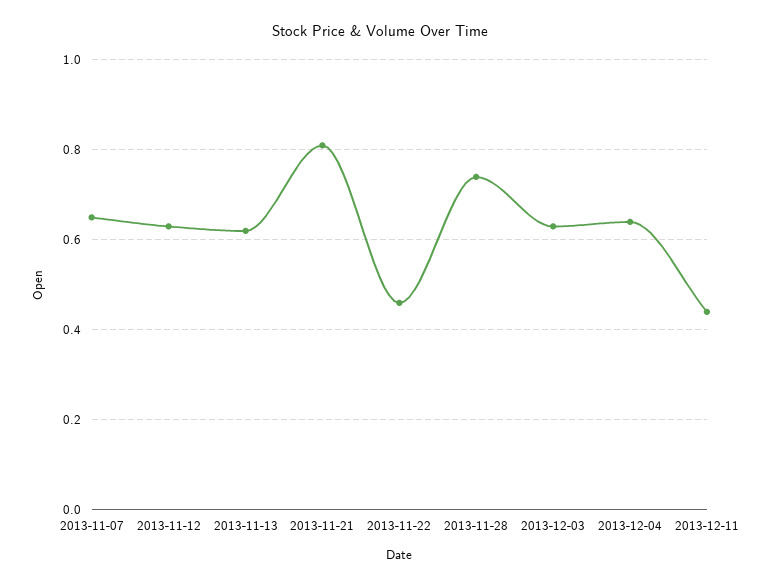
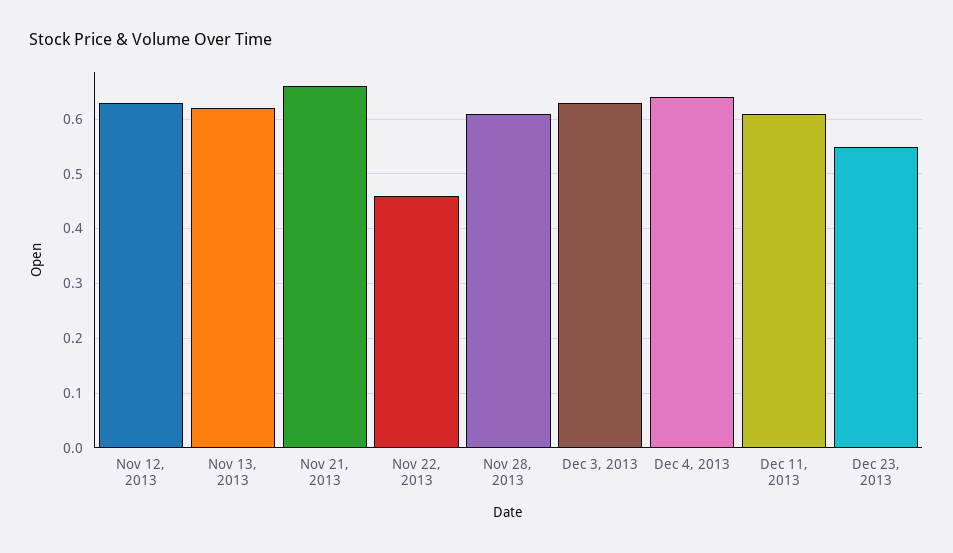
2013-11-07: 0.65 -> none
2013-11-21: 0.8 -> 0.65
2013-11-28: 0.75 -> 0.6
2013-12-11: 0.45 -> 0.6
Dec 23, 2013: none -> 0.55

